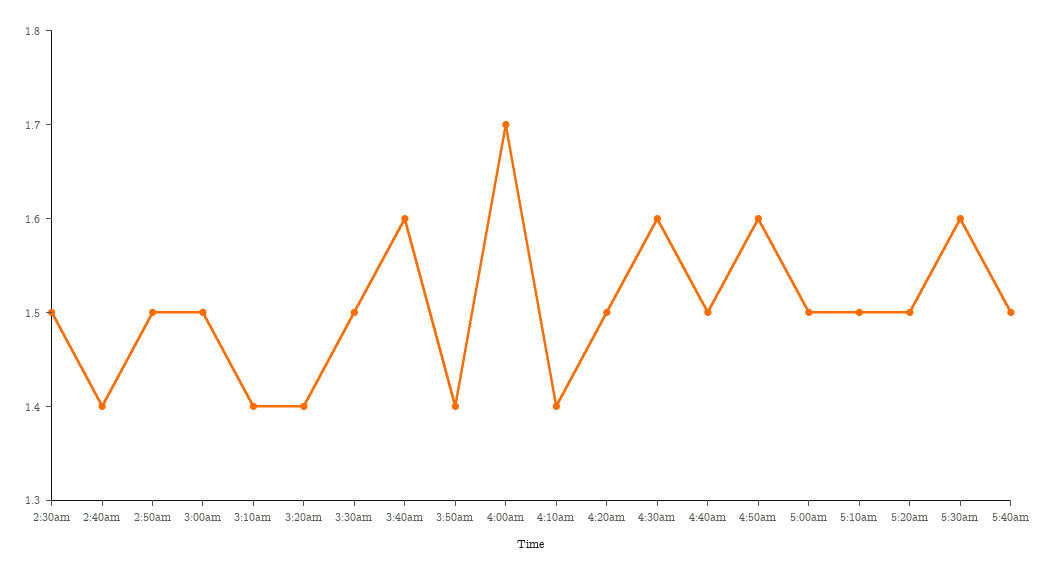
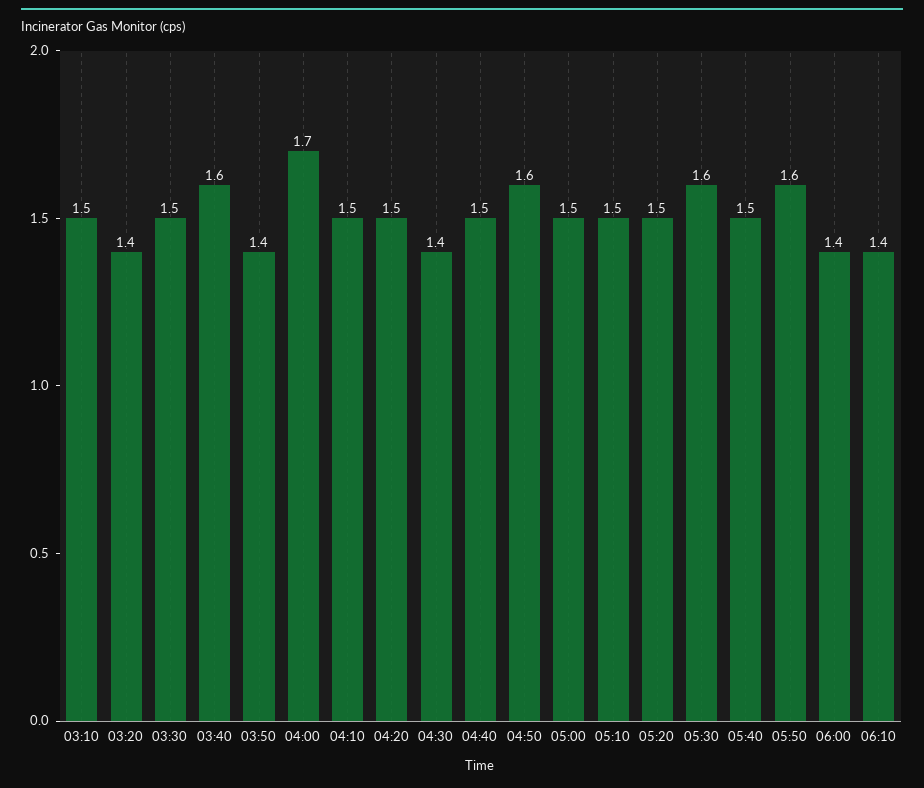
2:30am: 1.5 -> none
2:40am: 1.4 -> none
2:50am: 1.5 -> none
3:00am: 1.5 -> none
3:10am: 1.4 -> 1.5
4:10am: 1.4 -> 1.5
4:30am: 1.6 -> 1.4
05:50: none -> 1.6
06:00: none -> 1.4
06:10: none -> 1.4

